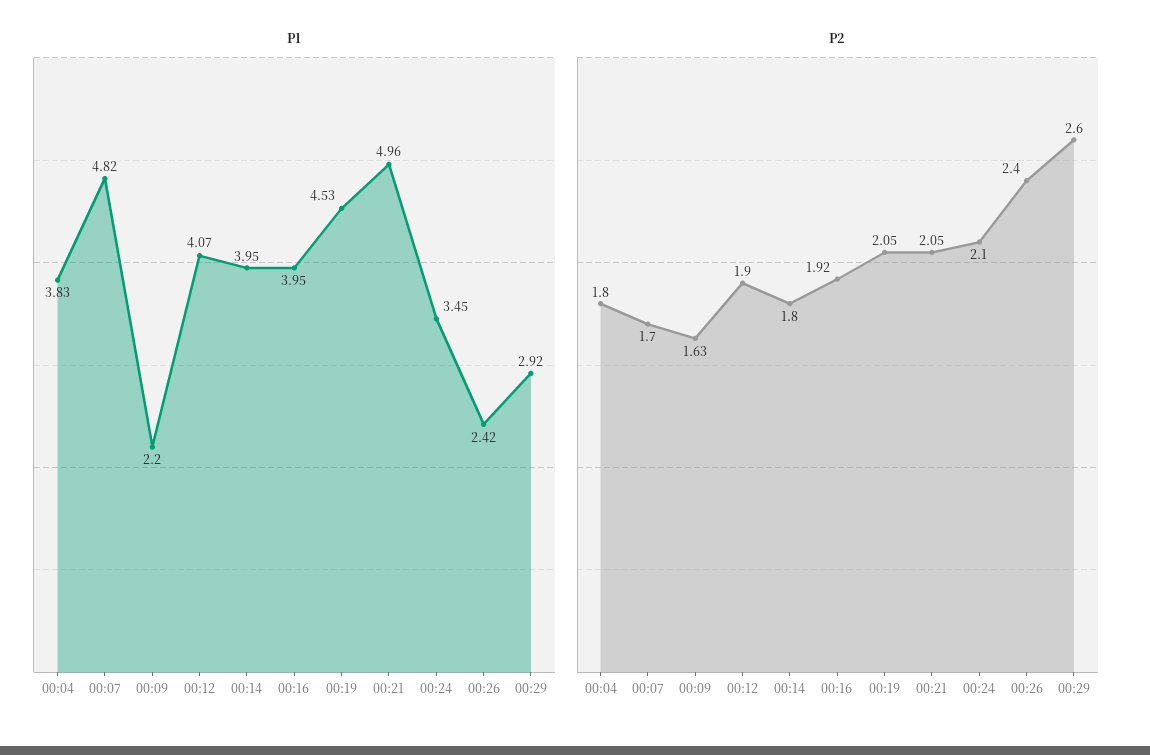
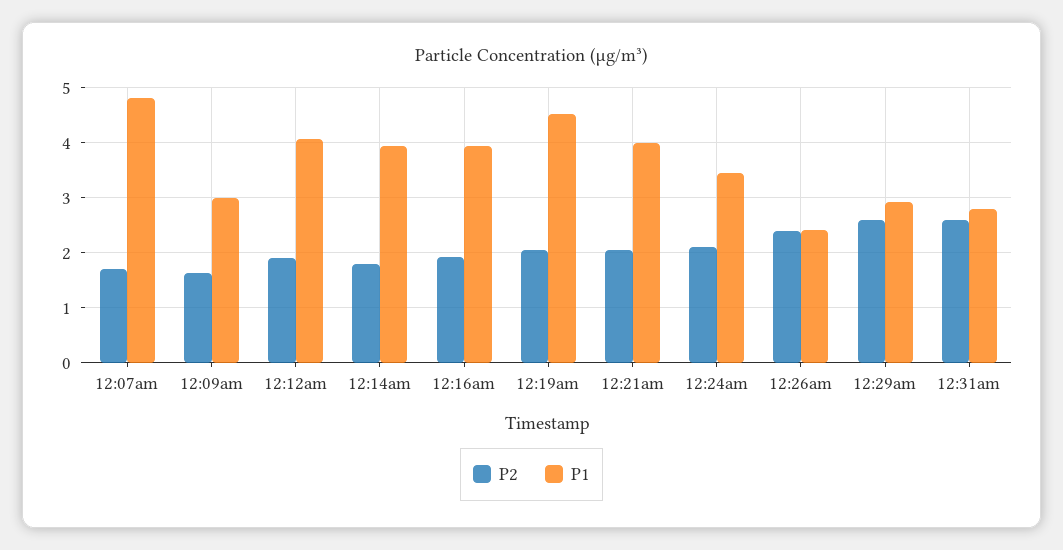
P1, 00:04: 3.83 -> none
P1, 00:09: 2.2 -> 3
P1, 00:21: 4.96 -> 4
P2, 00:04: 1.8 -> none
P2, 12:31am: none -> 2.6
P1, 12:31am: none -> 2.8

